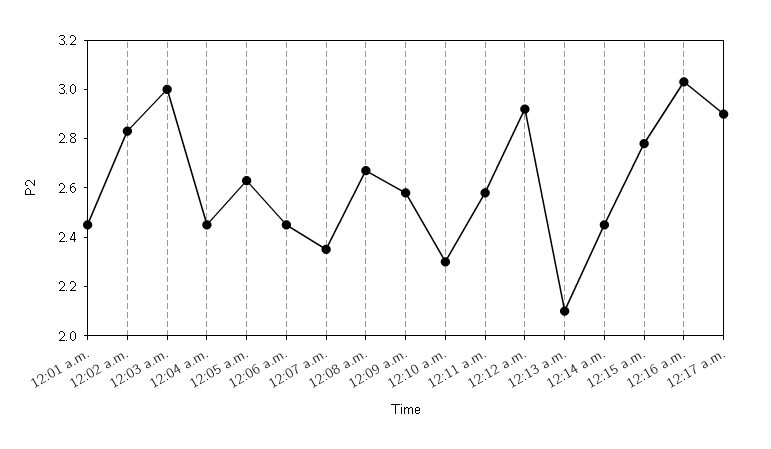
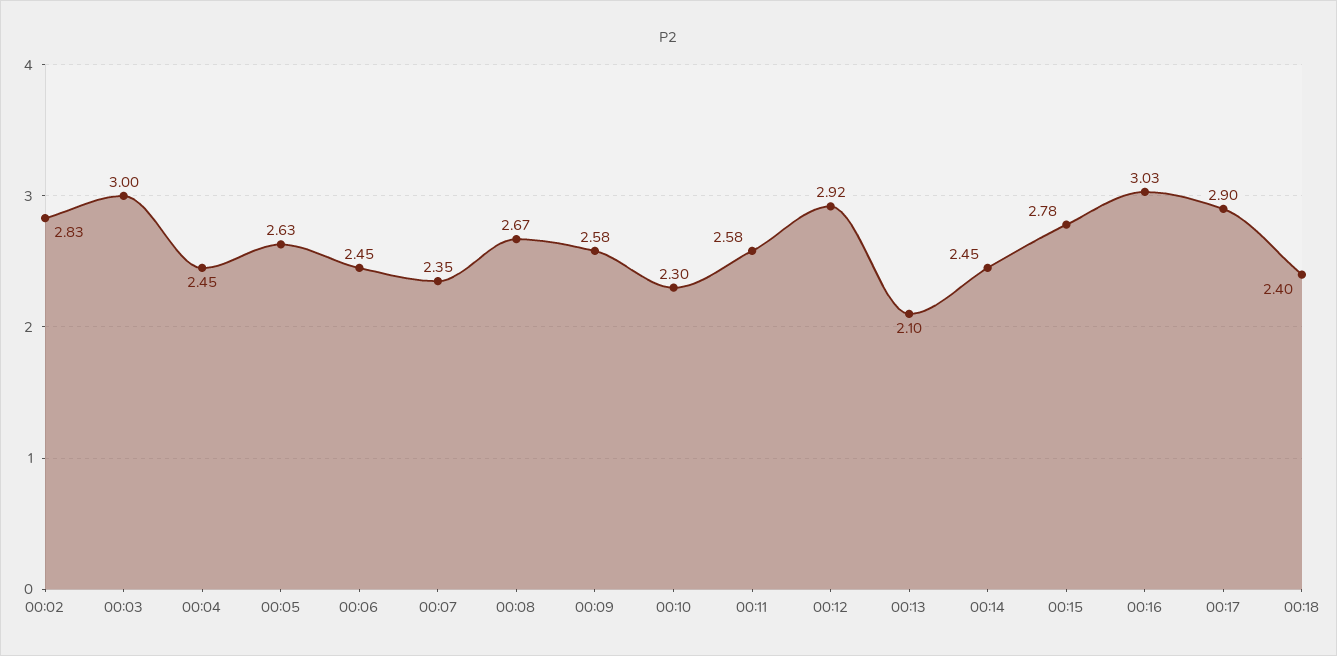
12:01 a.m.: 2.45 -> none
00:18: none -> 2.4

